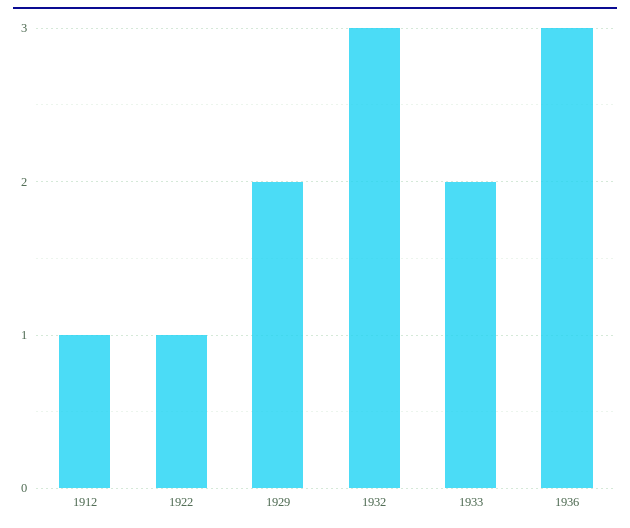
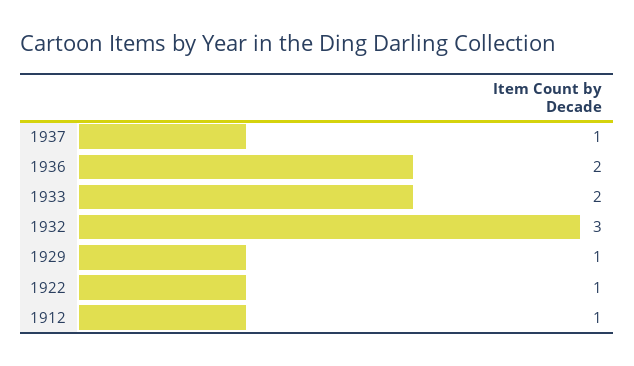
1929: 2 -> 1
1936: 3 -> 2
1937: none -> 1

